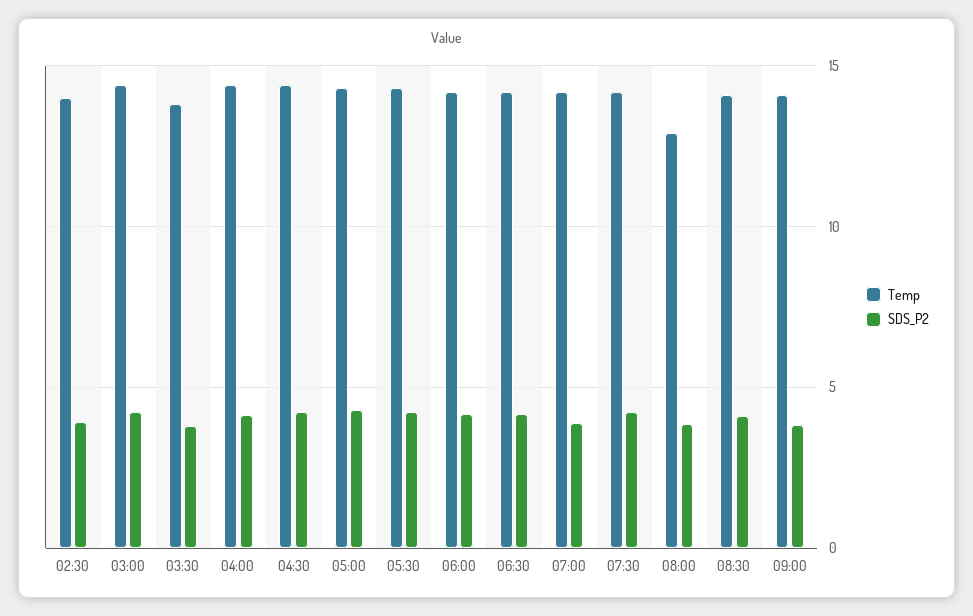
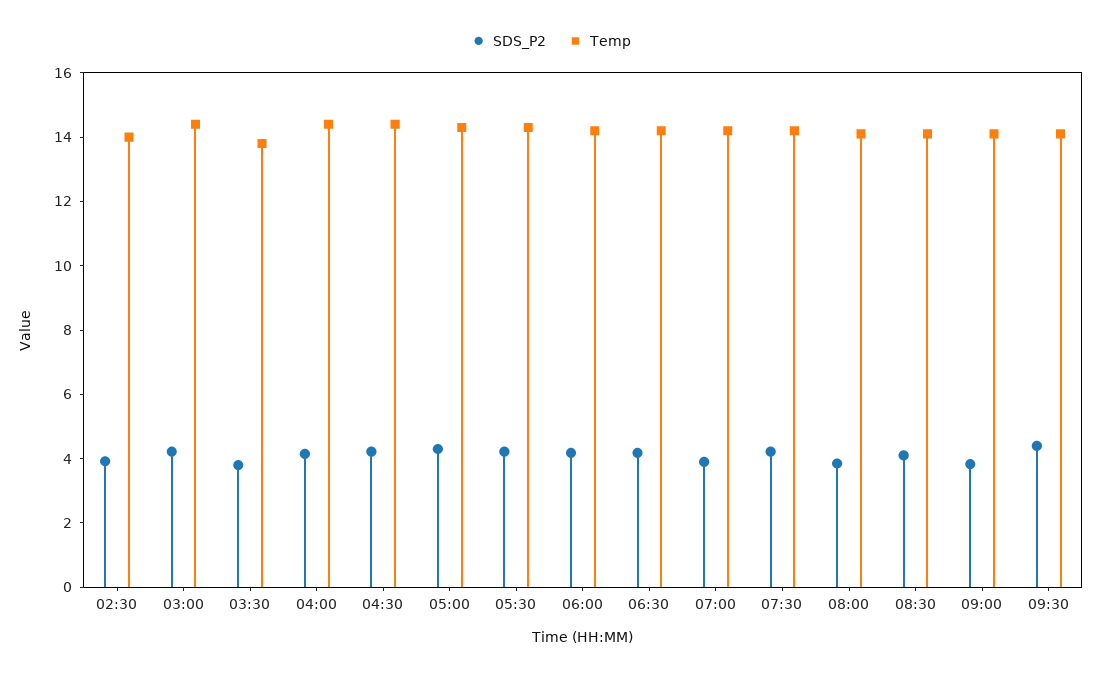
Temp, 08:00: 13 -> 14
SDS_P2, 09:30: none -> 4.5
Temp, 09:30: none -> 14

